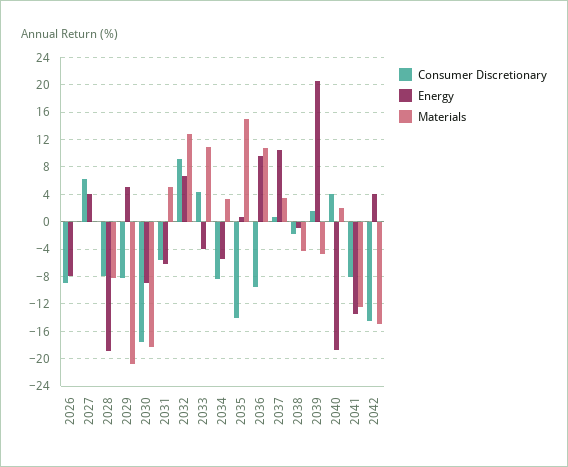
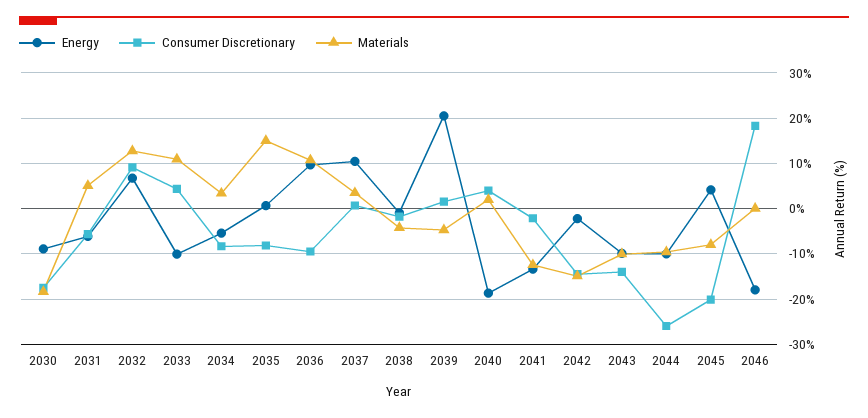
Consumer Discretionary, 2026: -9 -> none
Energy, 2026: -8 -> none
Materials, 2026: 0 -> none
Consumer Discretionary, 2027: 6 -> none
Energy, 2027: 4 -> none
Materials, 2027: 0 -> none
Consumer Discretionary, 2028: -8 -> none
Energy, 2028: -19 -> none
Materials, 2028: -8 -> none
Consumer Discretionary, 2029: -8 -> none
Energy, 2029: 5 -> none
Materials, 2029: -21 -> none
Energy, 2033: -4 -> -10
Consumer Discretionary, 2035: -14 -> -8
Consumer Discretionary, 2041: -8 -> -2
Energy, 2042: 4 -> -2
Energy, 2043: none -> -10
Consumer Discretionary, 2043: none -> -14
Materials, 2043: none -> -10
Energy, 2044: none -> -10
Consumer Discretionary, 2044: none -> -26
Materials, 2044: none -> -10
Energy, 2045: none -> 4
Consumer Discretionary, 2045: none -> -20
Materials, 2045: none -> -8
Energy, 2046: none -> -18
Consumer Discretionary, 2046: none -> 18
Materials, 2046: none -> 0

